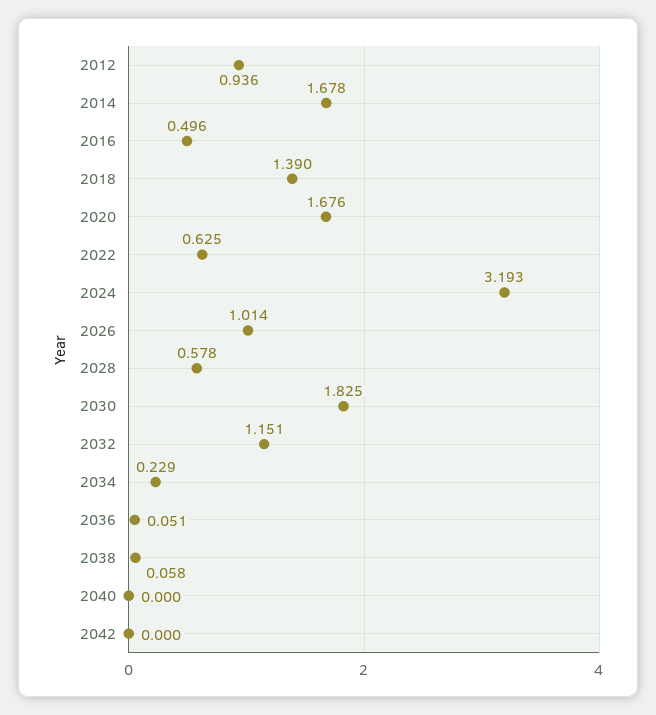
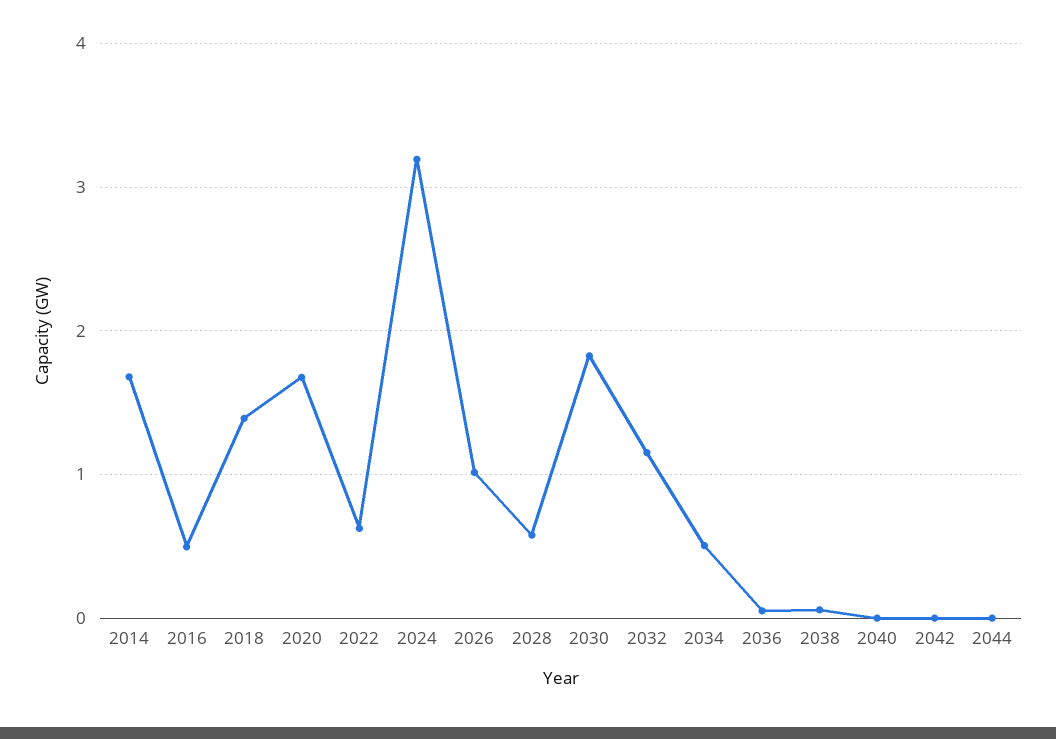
2012: 0.936 -> none
2034: 0.229 -> 0.5
2044: none -> 0

